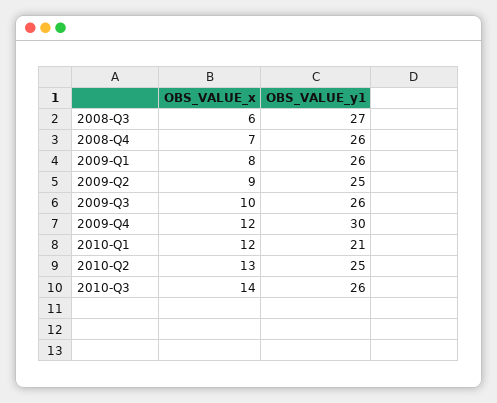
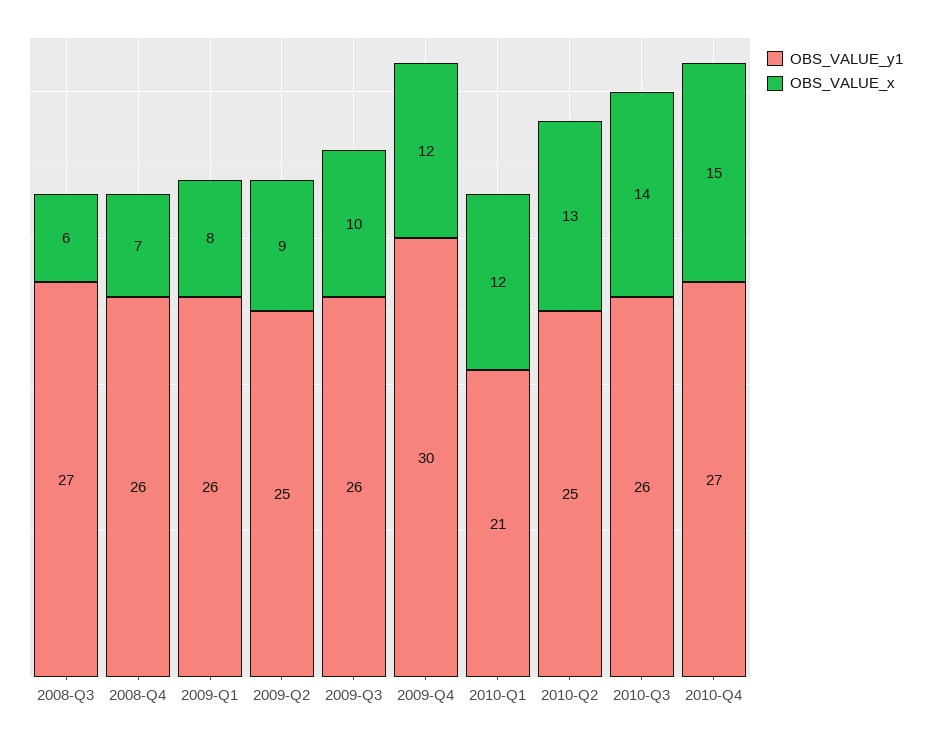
OBS_VALUE_y1, 2010-Q4: none -> 27
OBS_VALUE_x, 2010-Q4: none -> 15

